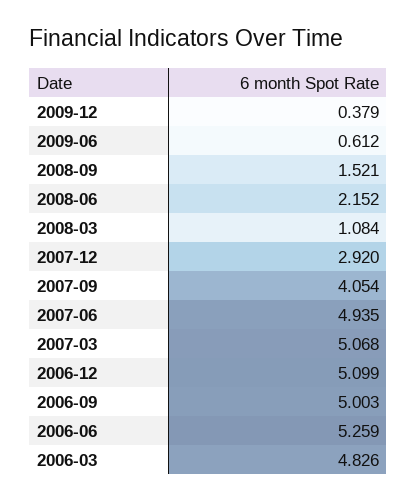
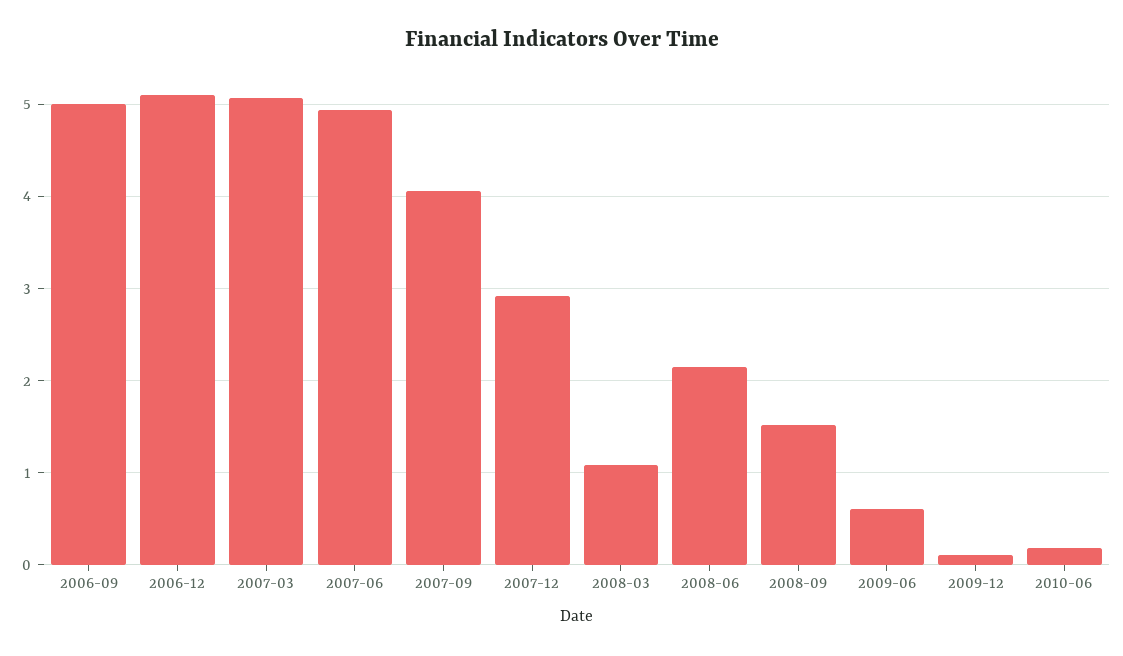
2009-12: 0.379 -> 0.1
2006-06: 5.259 -> none
2006-03: 4.826 -> none
2010-06: none -> 0.2

